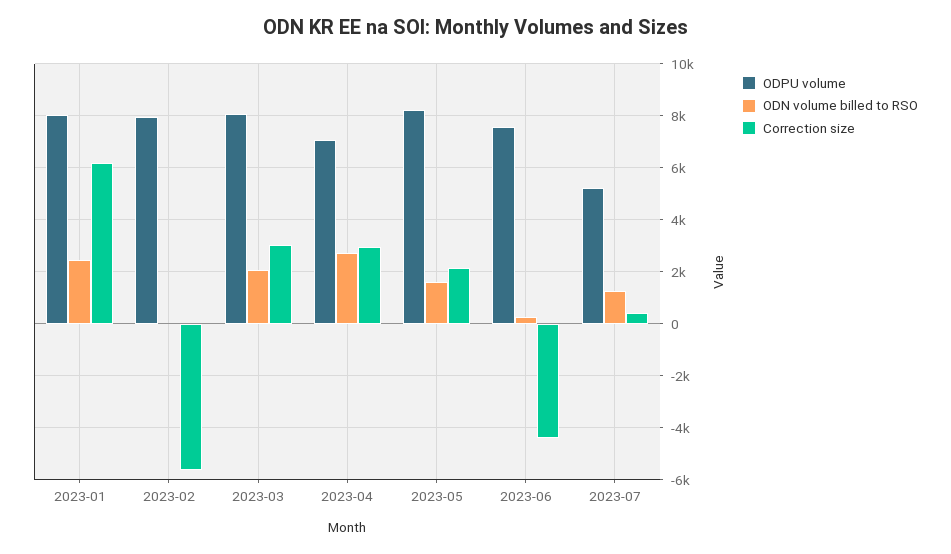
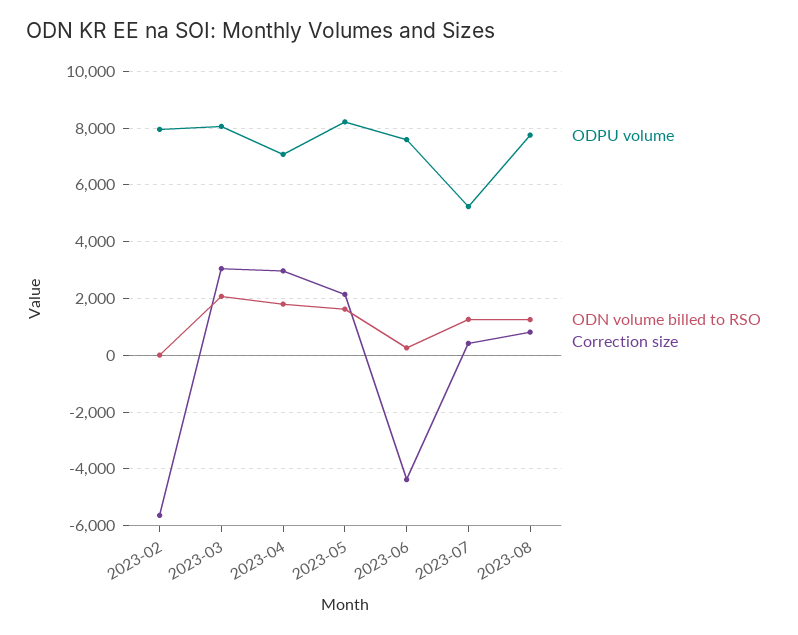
ODPU volume, 2023-01: 8000 -> none
ODN volume billed to RSO, 2023-01: 2500 -> none
Correction size, 2023-01: 6250 -> none
ODN volume billed to RSO, 2023-04: 2750 -> 1750
ODPU volume, 2023-08: none -> 7750
ODN volume billed to RSO, 2023-08: none -> 1250
Correction size, 2023-08: none -> 750

